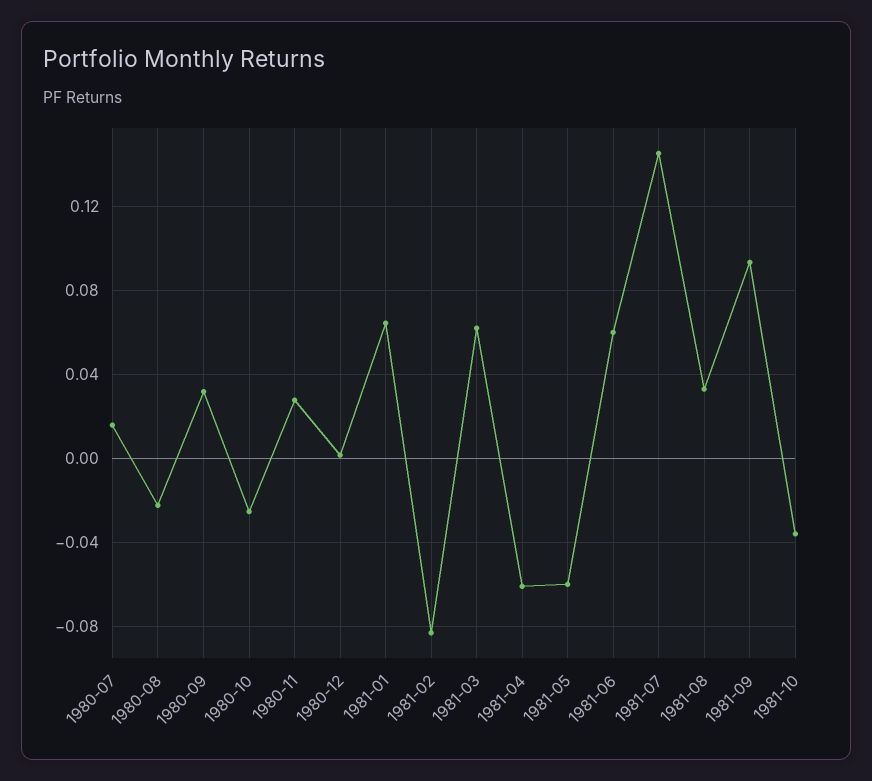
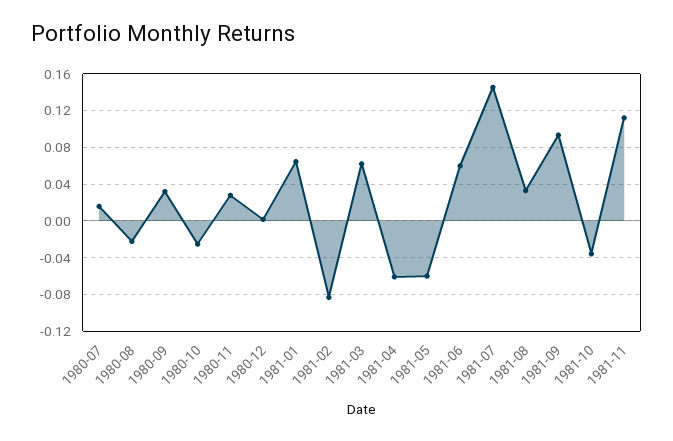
1981-11: none -> 0.11

